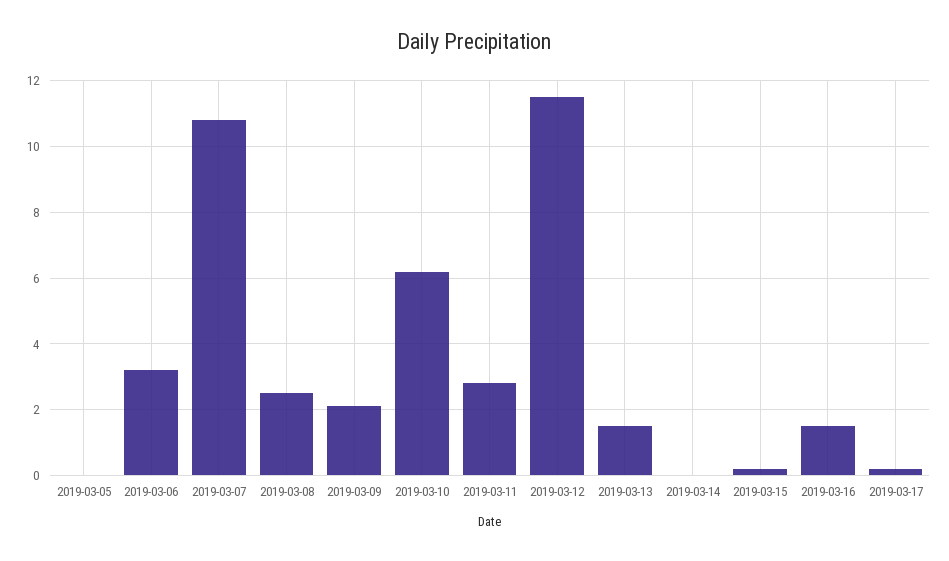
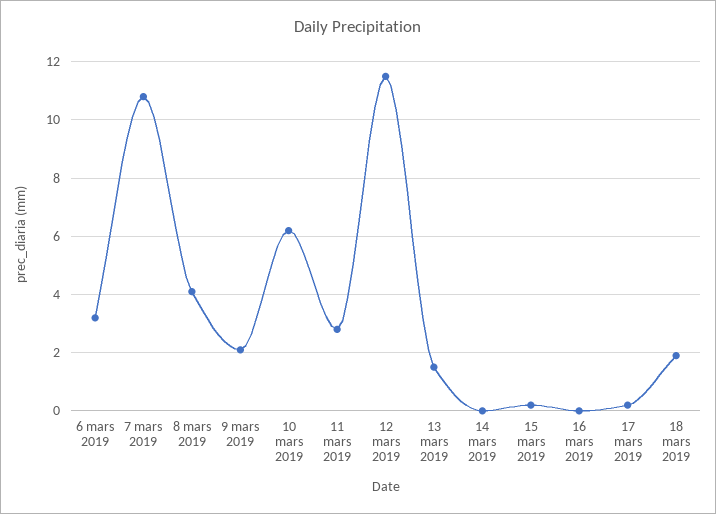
2019-03-05: 0 -> none
2019-03-08: 2.5 -> 4
2019-03-16: 1.5 -> 0
18 mars 2019: none -> 2

